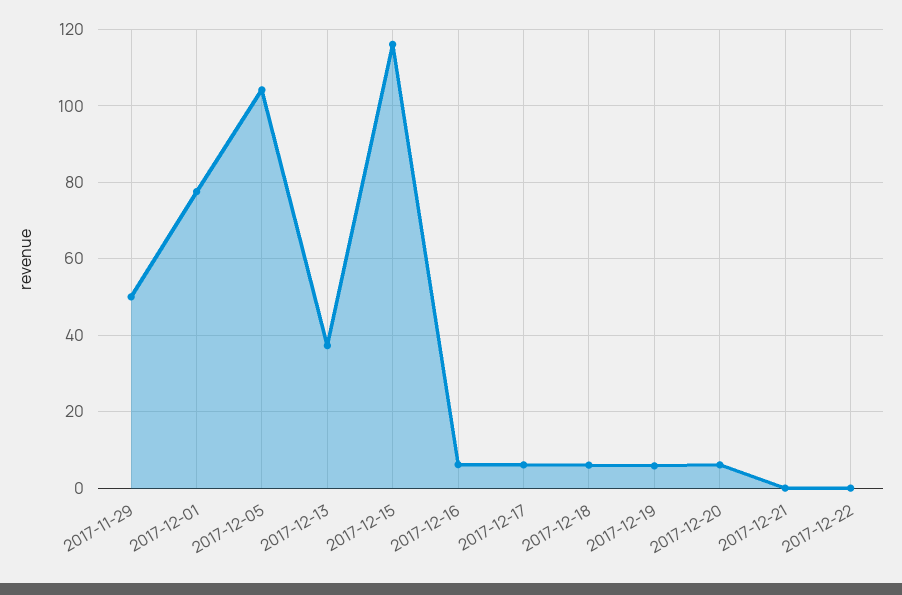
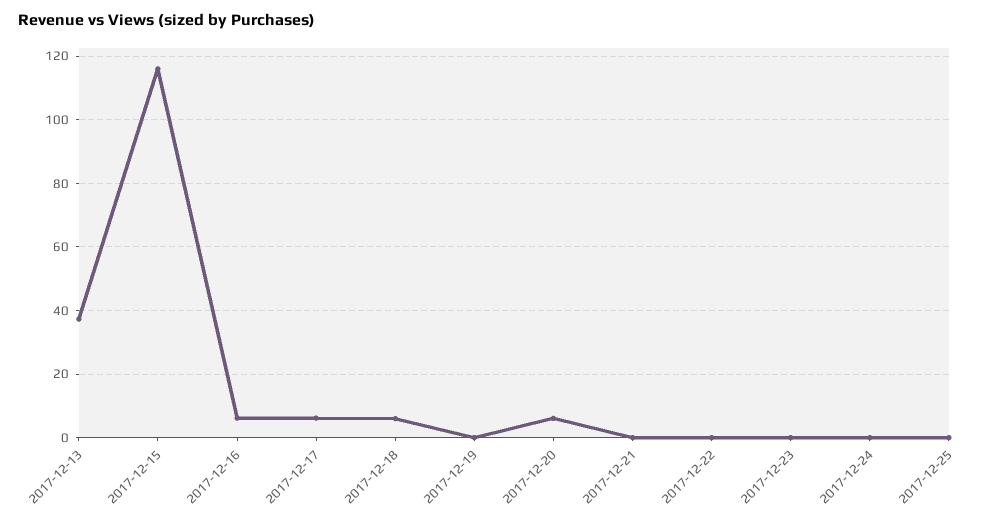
2017-11-29: 50 -> none
2017-12-01: 78 -> none
2017-12-05: 104 -> none
2017-12-19: 6 -> 0
2017-12-23: none -> 0
2017-12-24: none -> 0
2017-12-25: none -> 0

